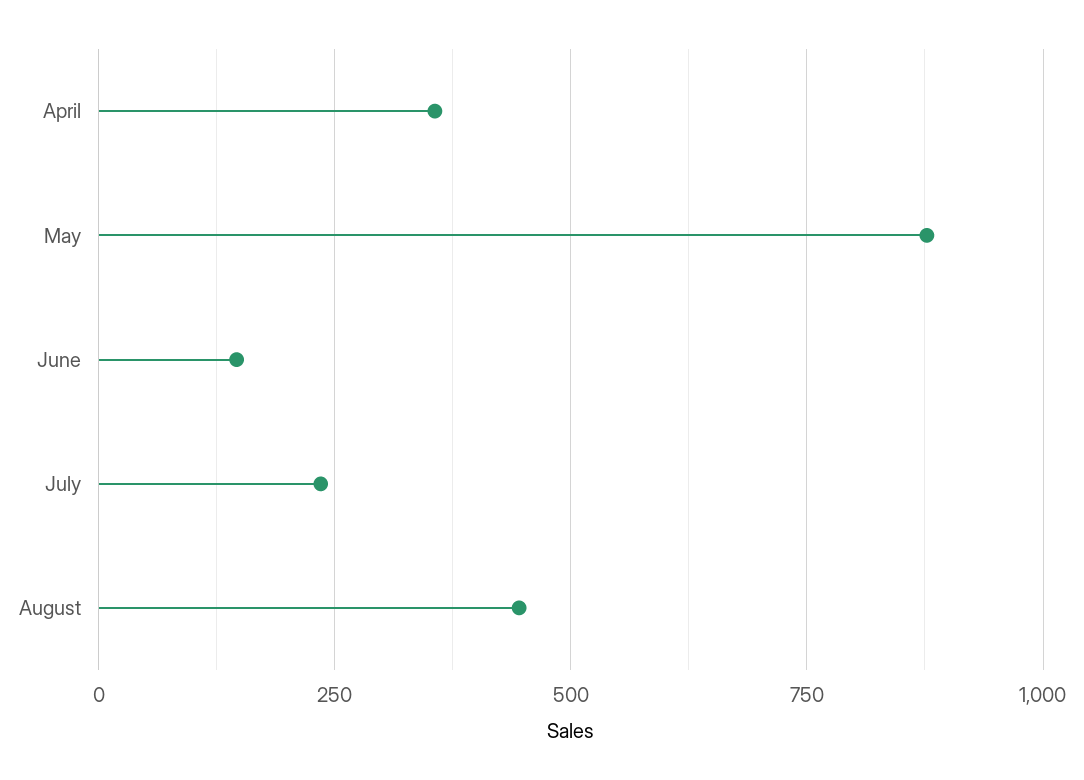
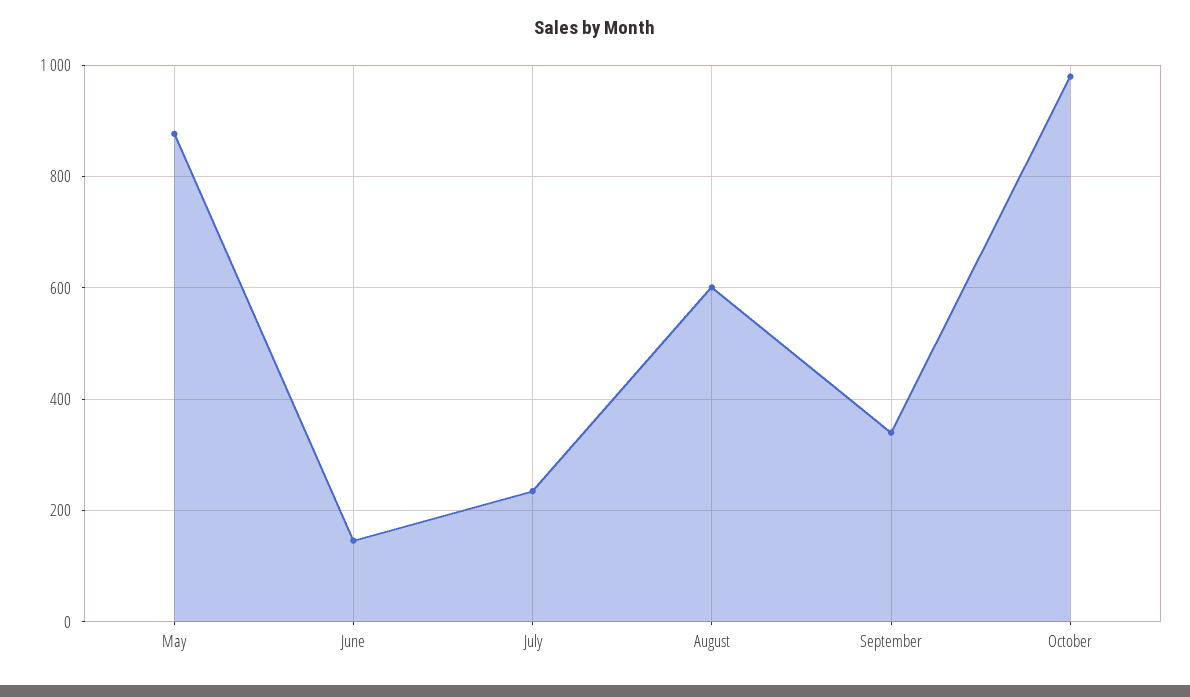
April: 350 -> none
August: 450 -> 600
September: none -> 340
October: none -> 980

